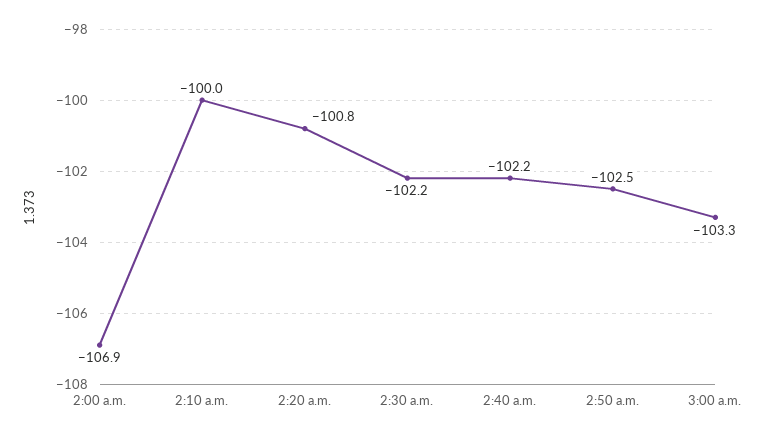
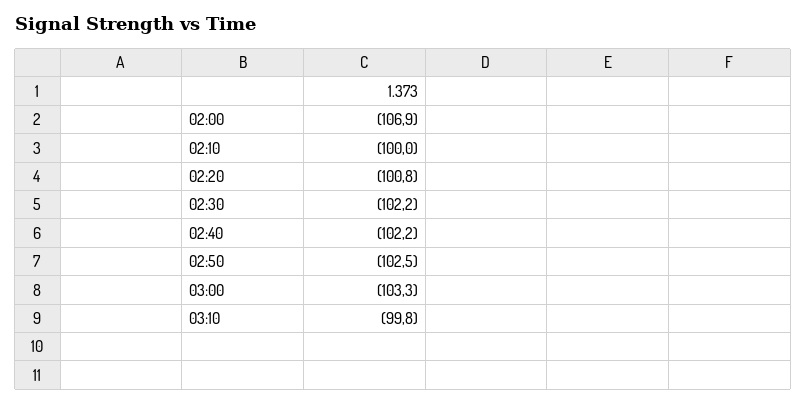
03:10: none -> -99.8

